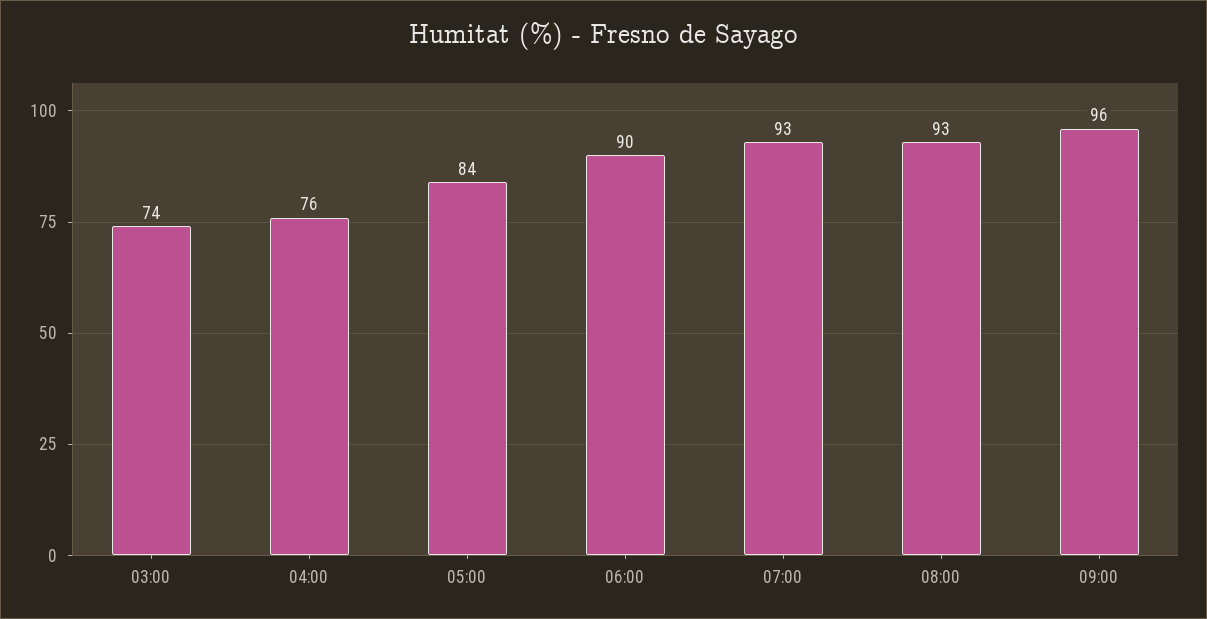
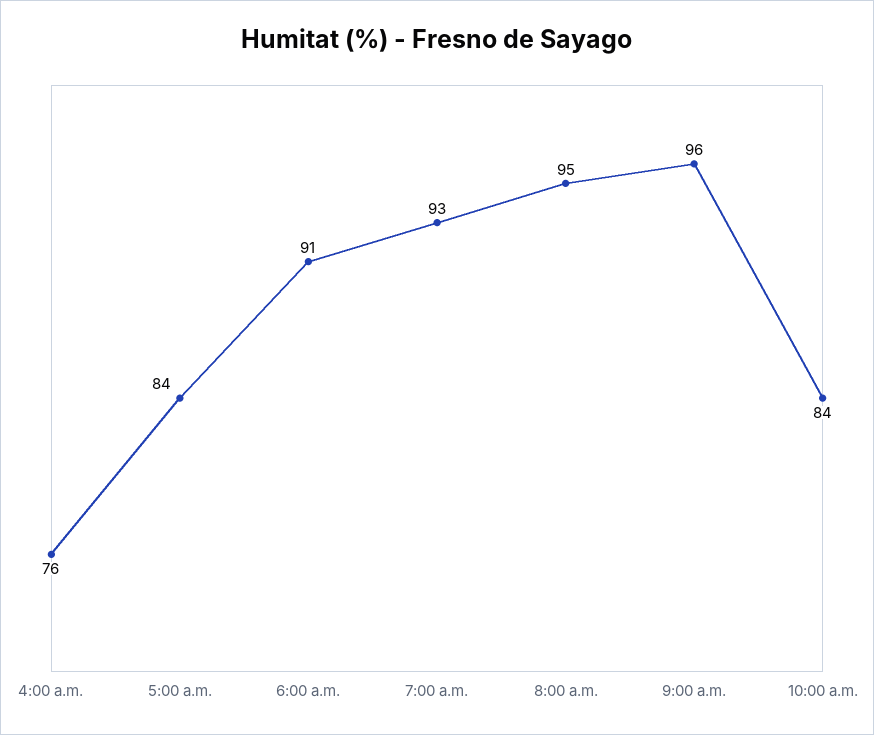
03:00: 74 -> none
06:00: 90 -> 91
08:00: 93 -> 95
10:00 a.m.: none -> 84

